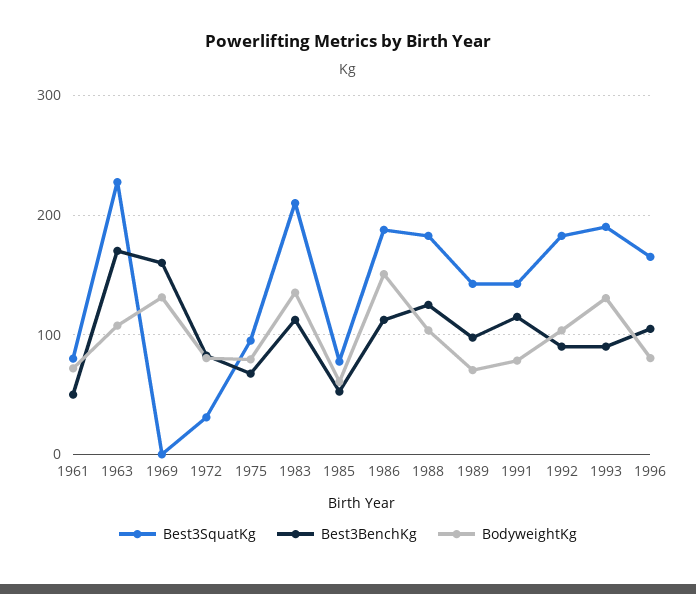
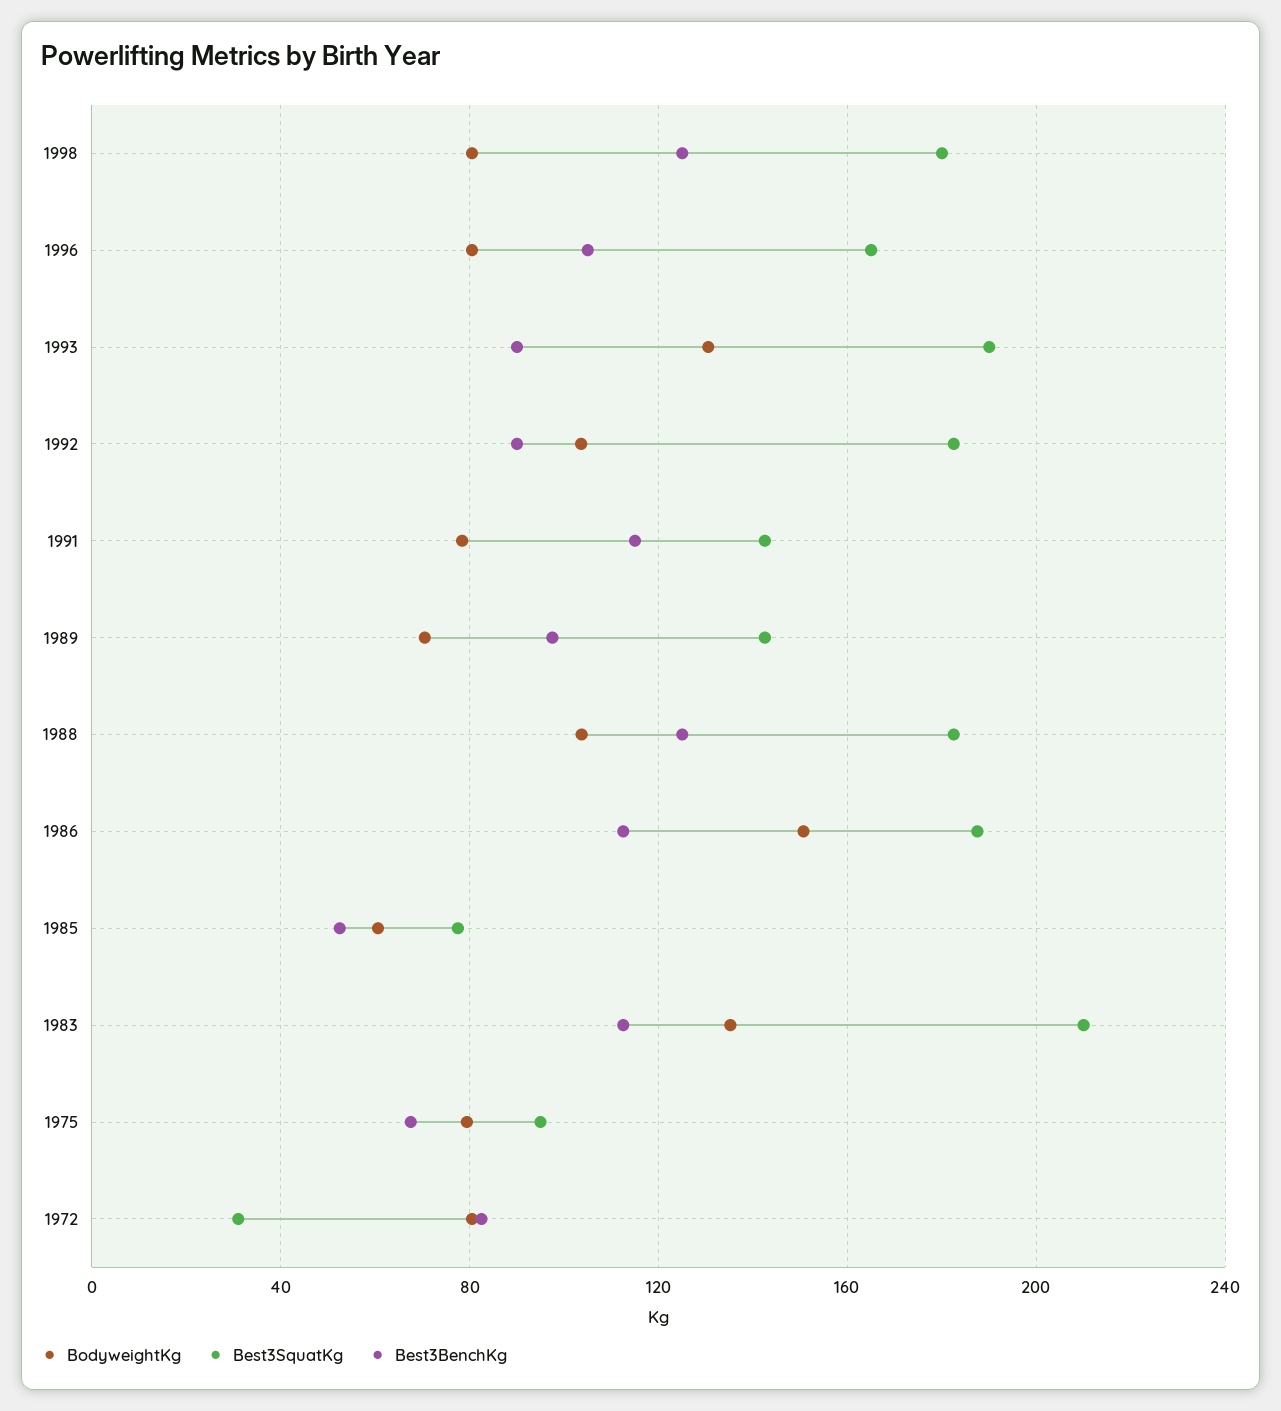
Best3SquatKg, 1961: 80 -> none
Best3BenchKg, 1961: 50 -> none
BodyweightKg, 1961: 70 -> none
Best3SquatKg, 1963: 230 -> none
Best3BenchKg, 1963: 170 -> none
BodyweightKg, 1963: 110 -> none
Best3SquatKg, 1969: 0 -> none
Best3BenchKg, 1969: 160 -> none
BodyweightKg, 1969: 130 -> none
BodyweightKg, 1998: none -> 80
Best3SquatKg, 1998: none -> 180
Best3BenchKg, 1998: none -> 125

